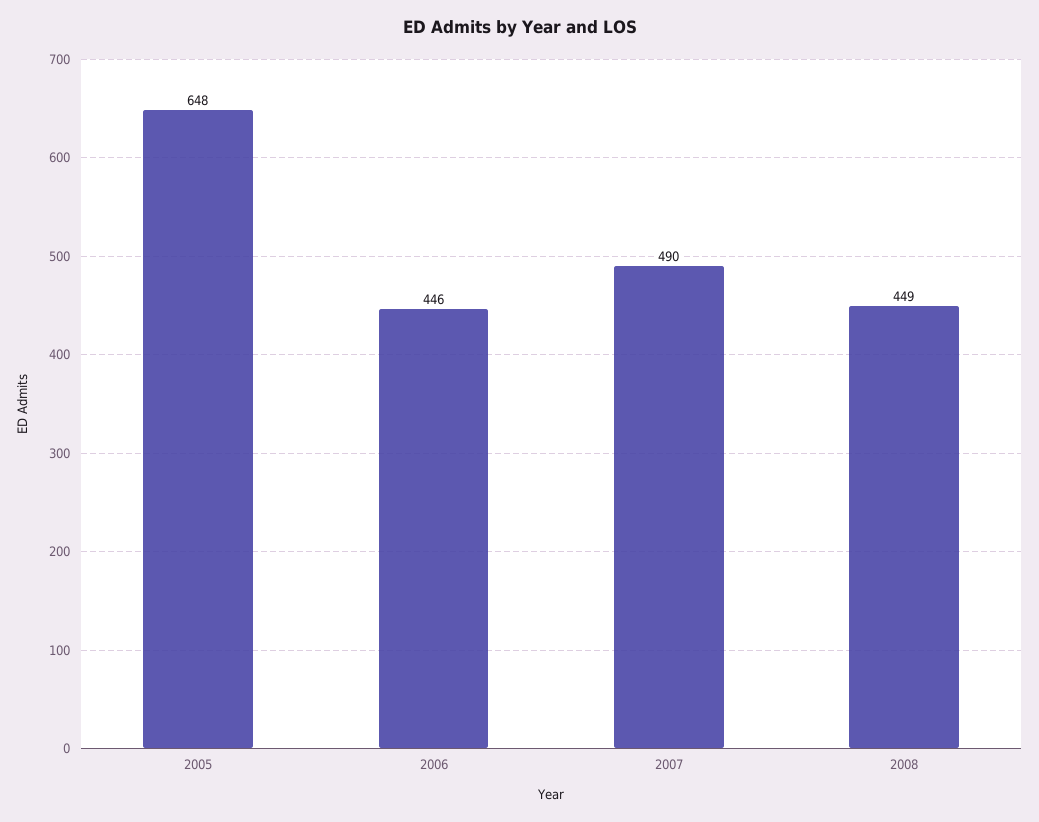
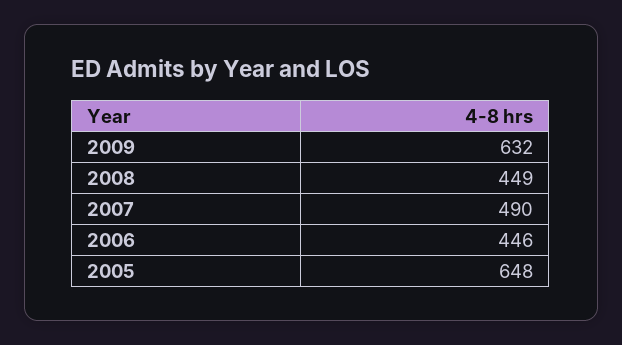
2009: none -> 632

